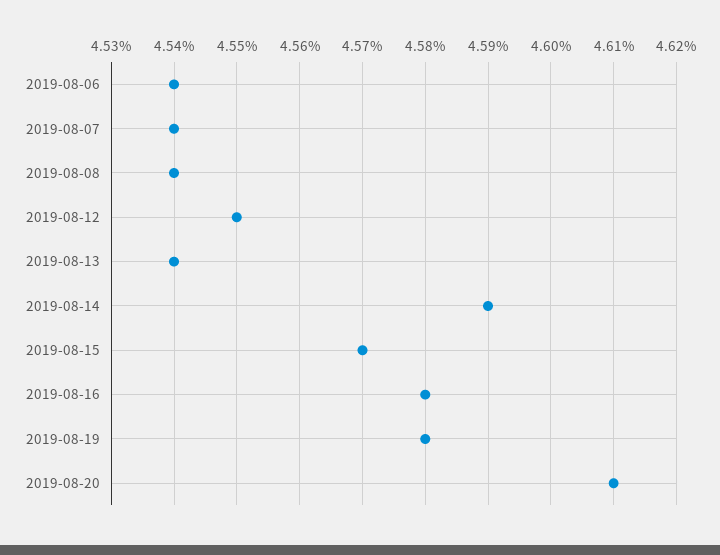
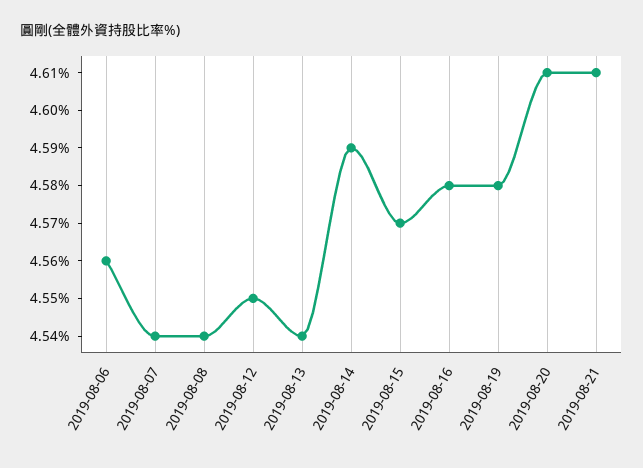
2019-08-06: 4.54 -> 4.56
2019-08-21: none -> 4.61

